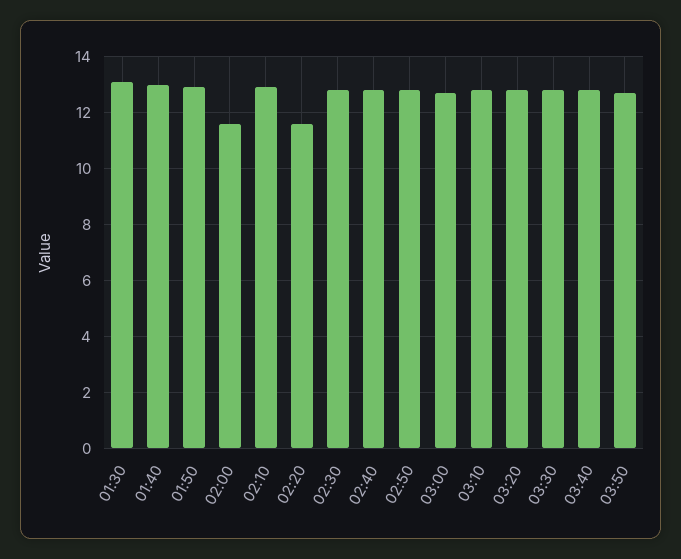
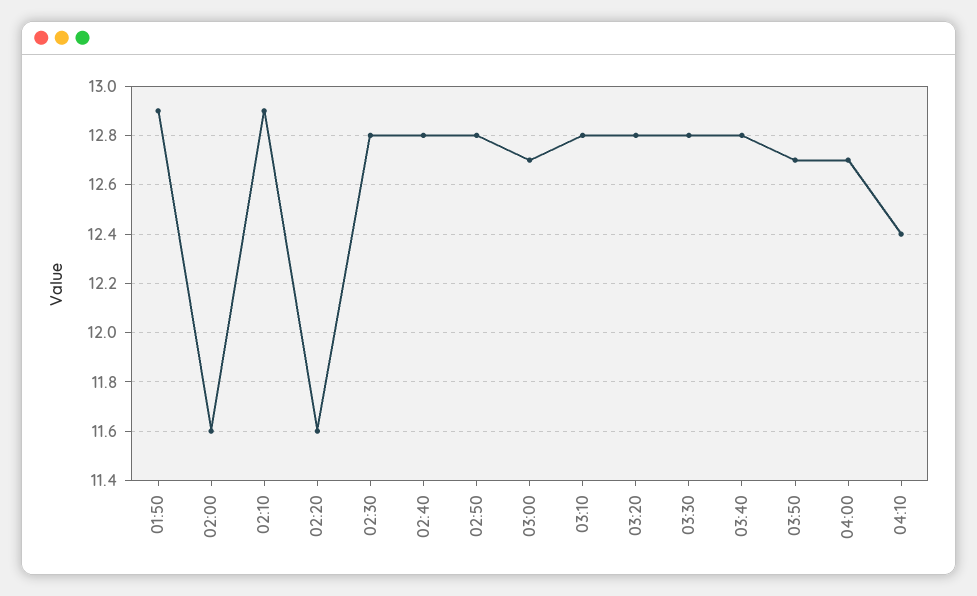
01:30: 13 -> none
01:40: 13 -> none
04:00: none -> 12.7
04:10: none -> 12.4

